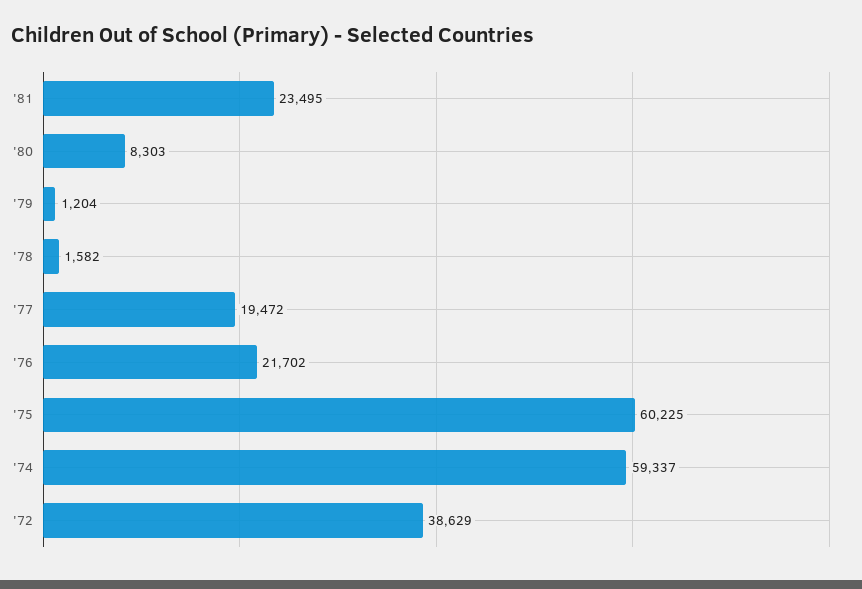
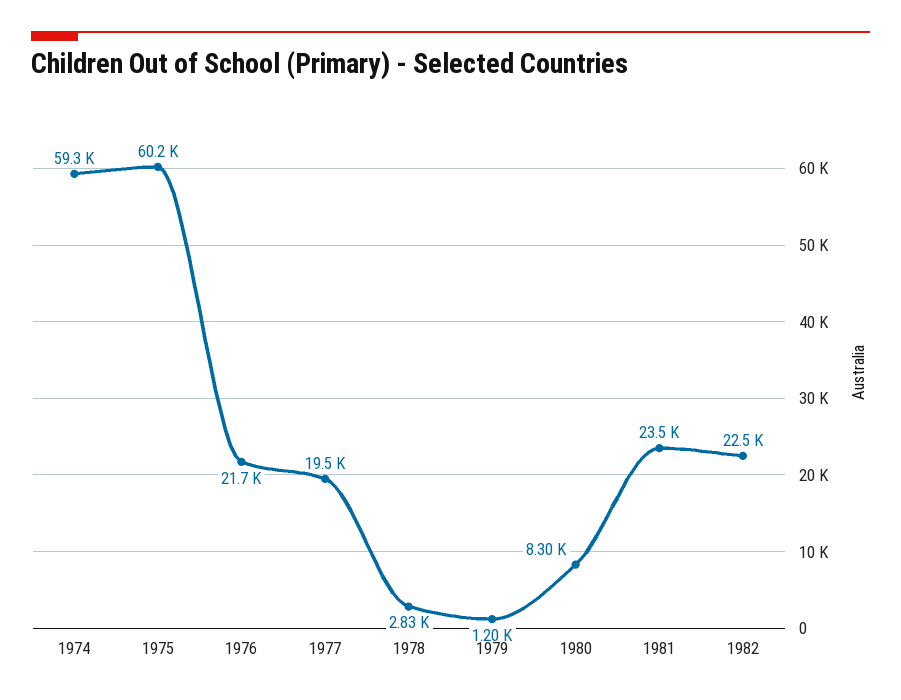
'78: 1582 -> 2830
'72: 38629 -> none
1982: none -> 22500

